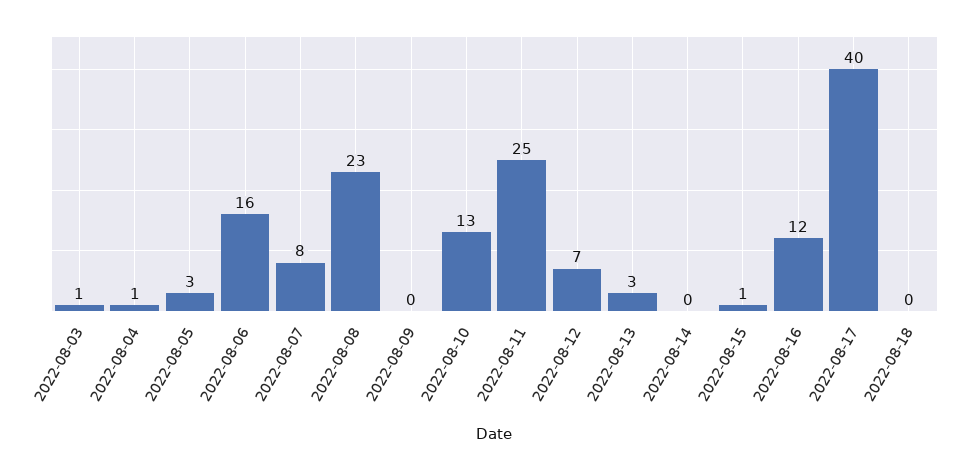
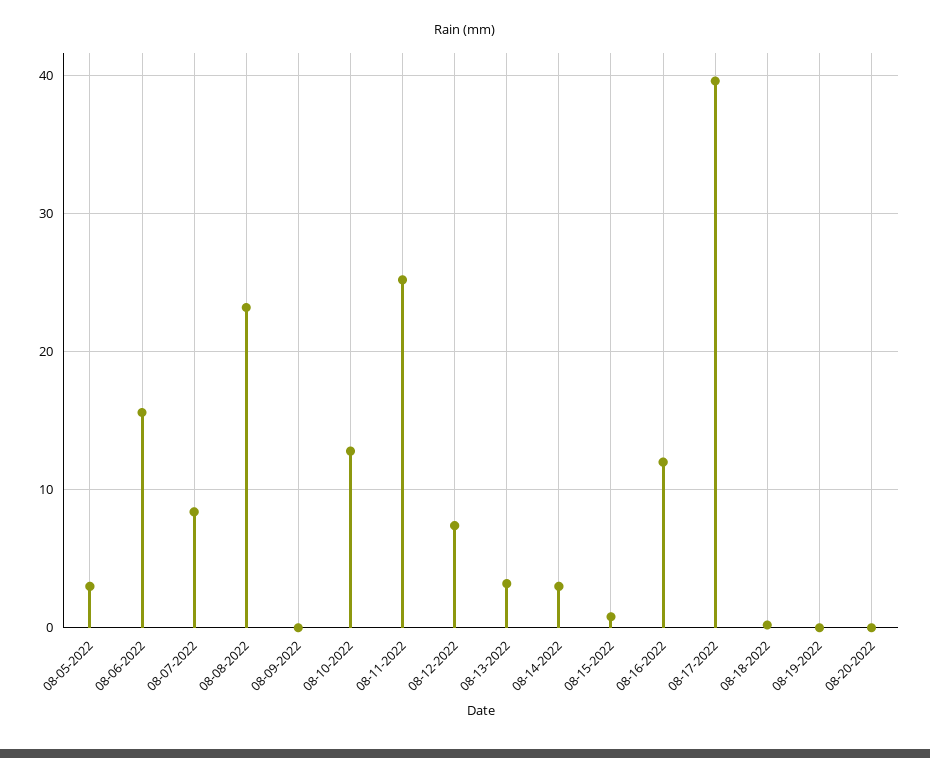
2022-08-03: 1 -> none
2022-08-04: 1 -> none
2022-08-14: 0 -> 3
08-19-2022: none -> 0
08-20-2022: none -> 0

